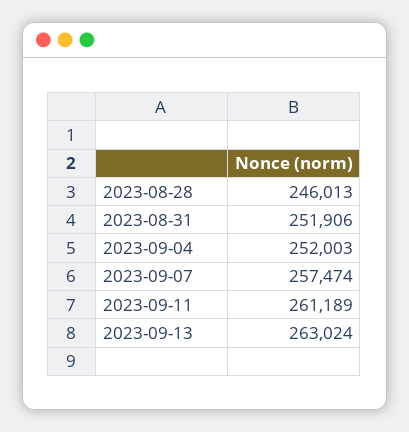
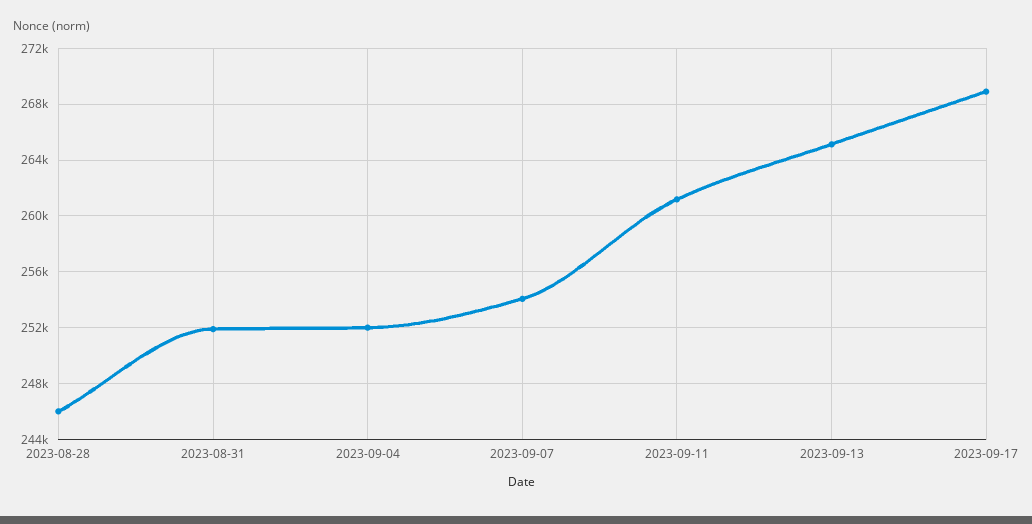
2023-09-07: 257474 -> 254000
2023-09-13: 263024 -> 265000
2023-09-17: none -> 269000

